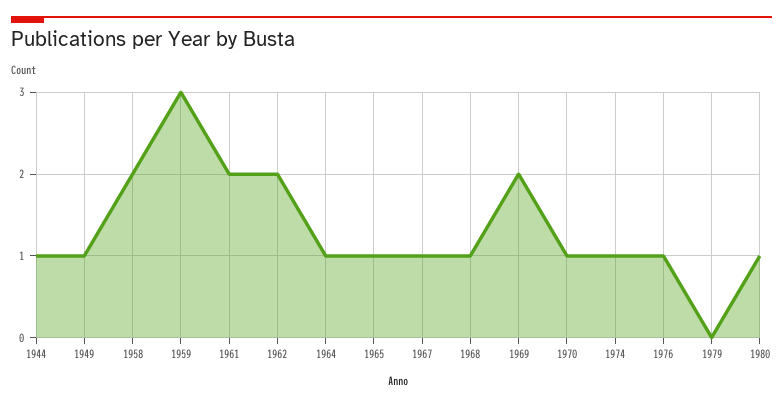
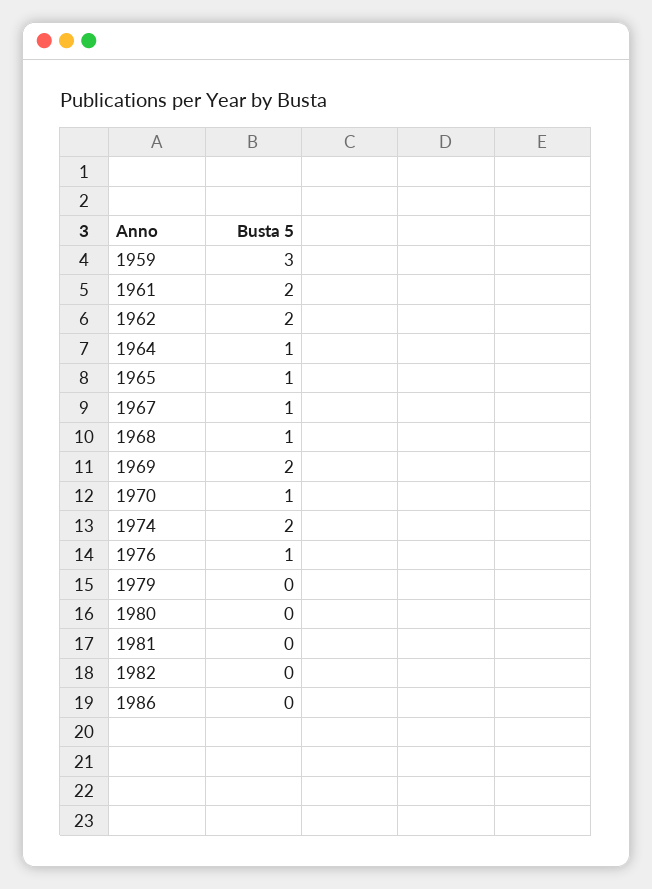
1944: 1 -> none
1949: 1 -> none
1958: 2 -> none
1974: 1 -> 2
1980: 1 -> 0
1981: none -> 0
1982: none -> 0
1986: none -> 0

